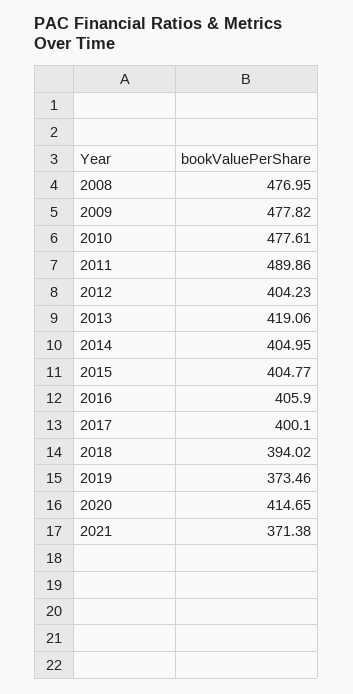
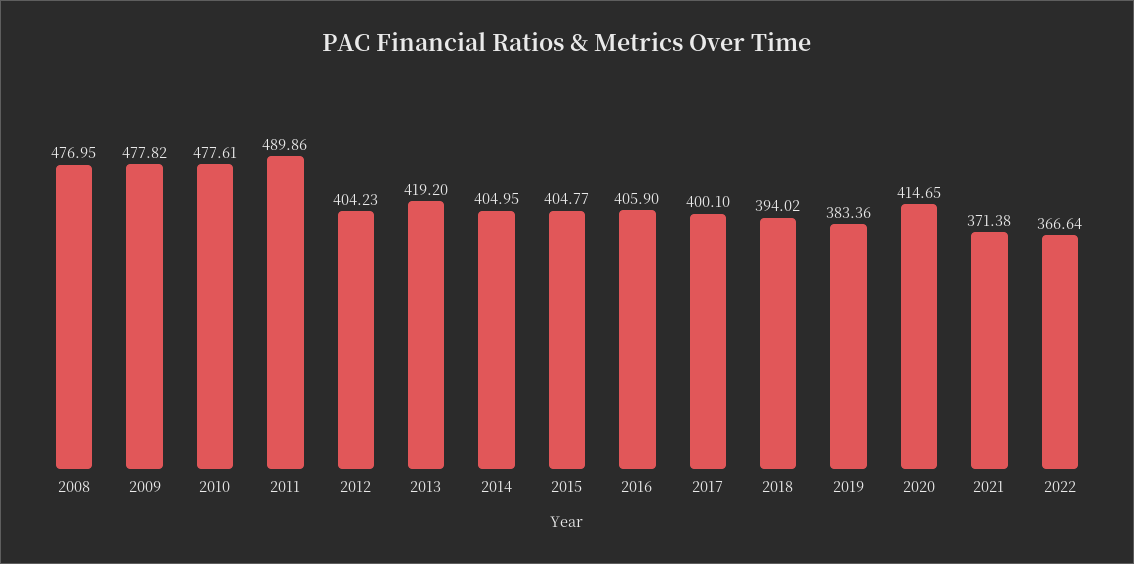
2013: 419.06 -> 419.2
2019: 373.46 -> 383.36
2022: none -> 366.64

